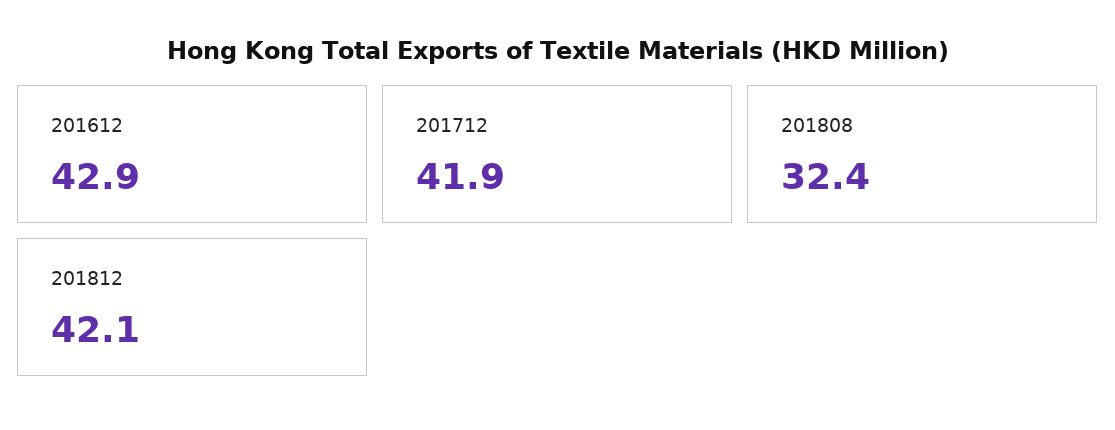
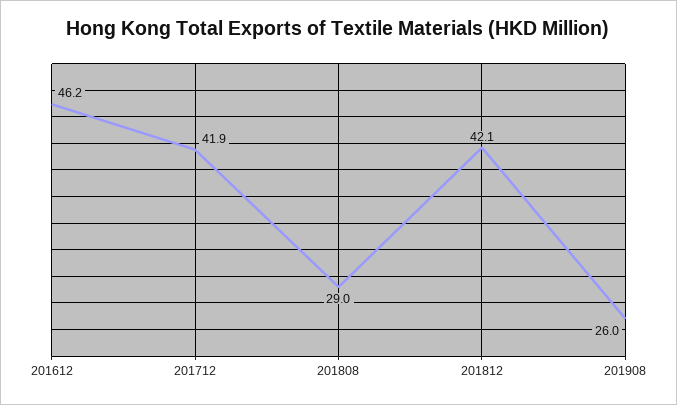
201612: 42.9 -> 46.2
201808: 32.4 -> 29
201908: none -> 26

